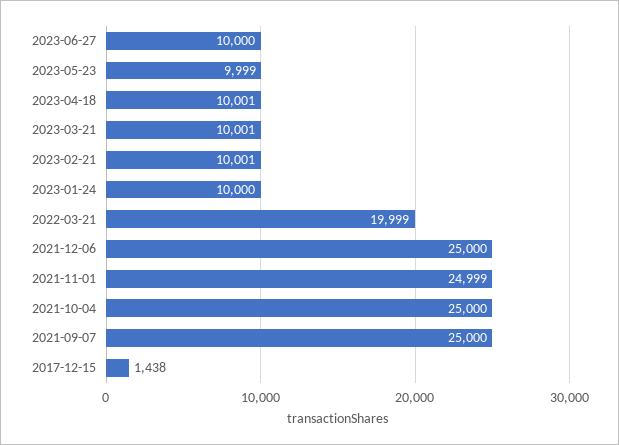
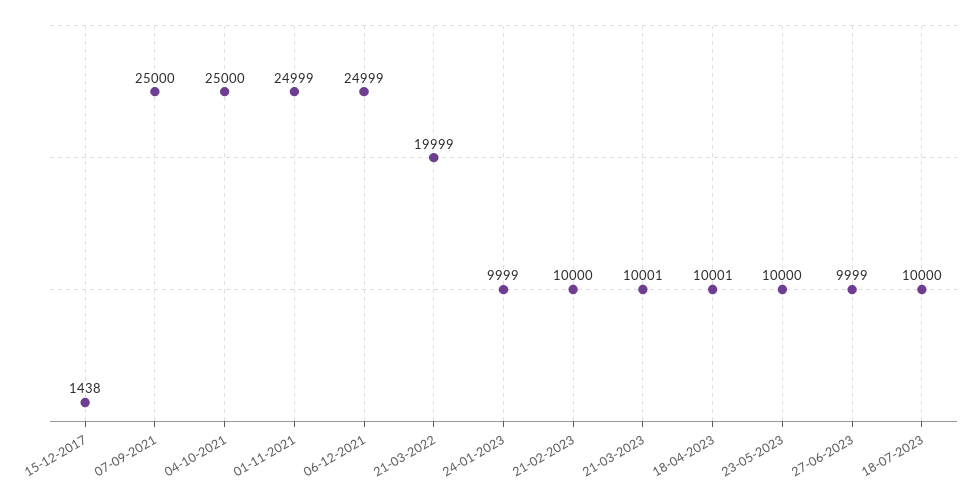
2023-06-27: 10000 -> 9999
2023-05-23: 9999 -> 10000
2023-02-21: 10001 -> 10000
2023-01-24: 10000 -> 9999
2021-12-06: 25000 -> 24999
18-07-2023: none -> 10000

